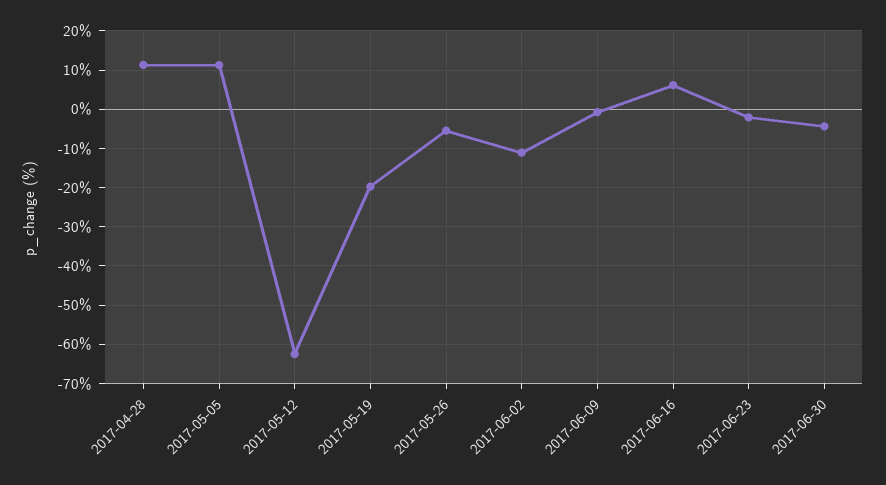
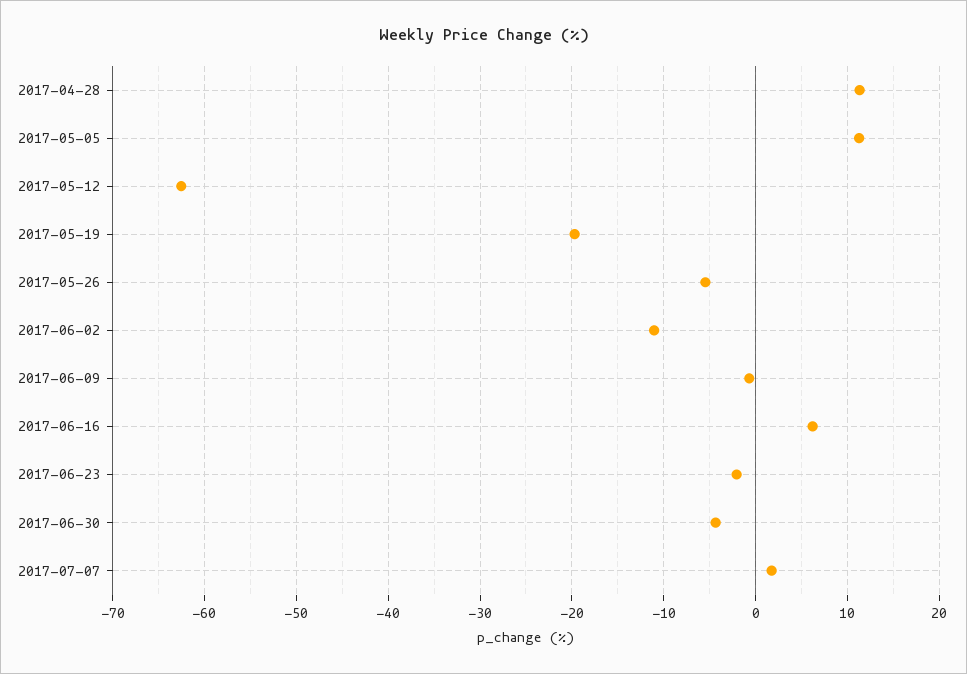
2017-07-07: none -> 2

